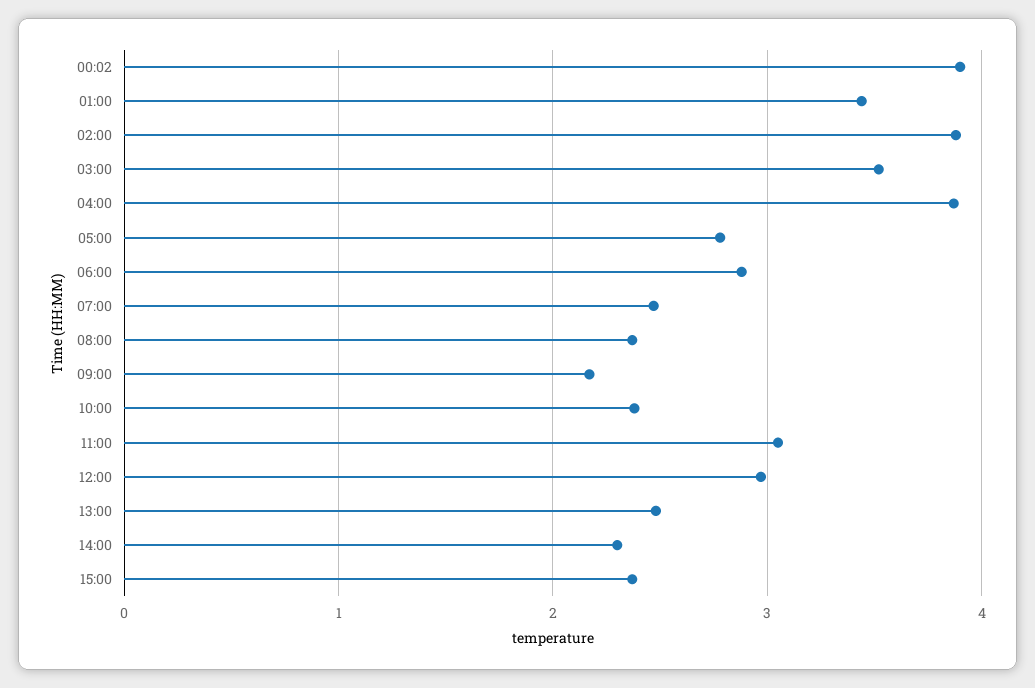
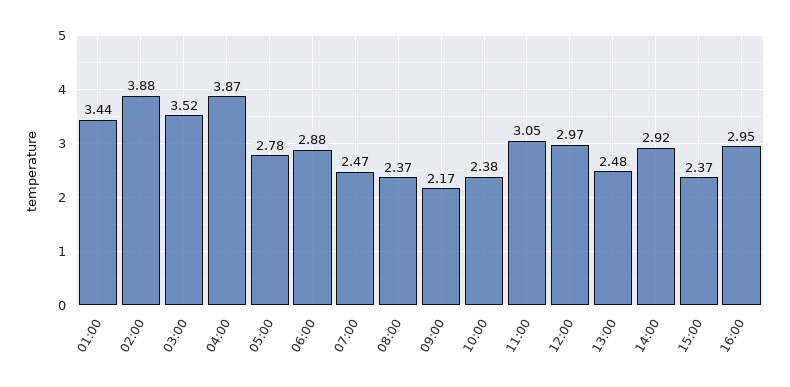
00:02: 3.9 -> none
14:00: 2.3 -> 2.92
16:00: none -> 2.95

